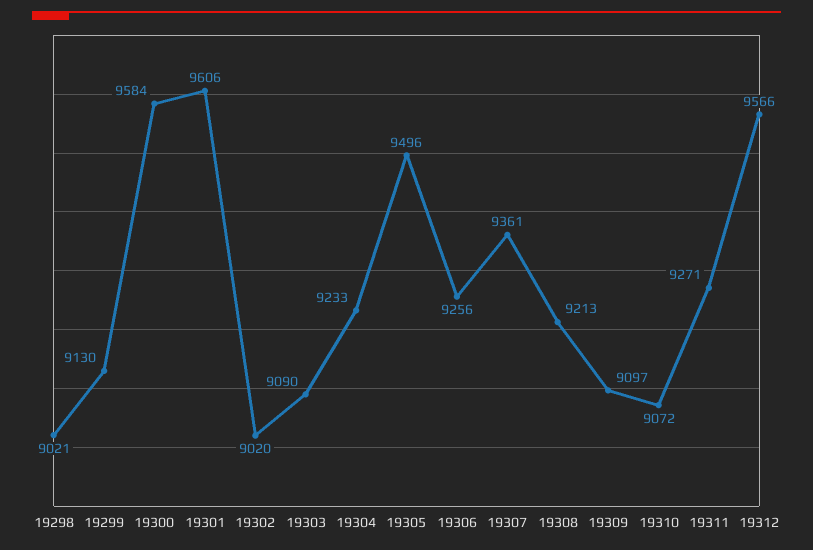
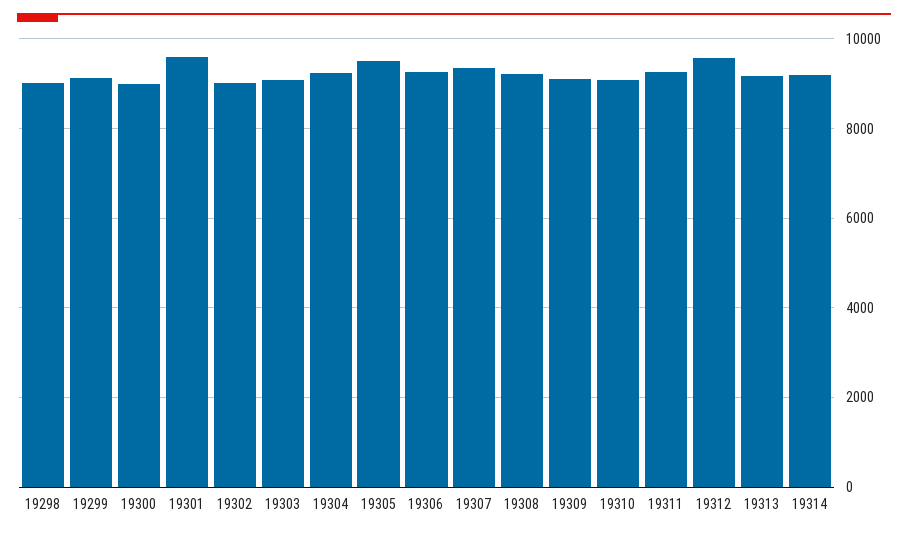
19300: 9584 -> 9000
19313: none -> 9200
19314: none -> 9200

